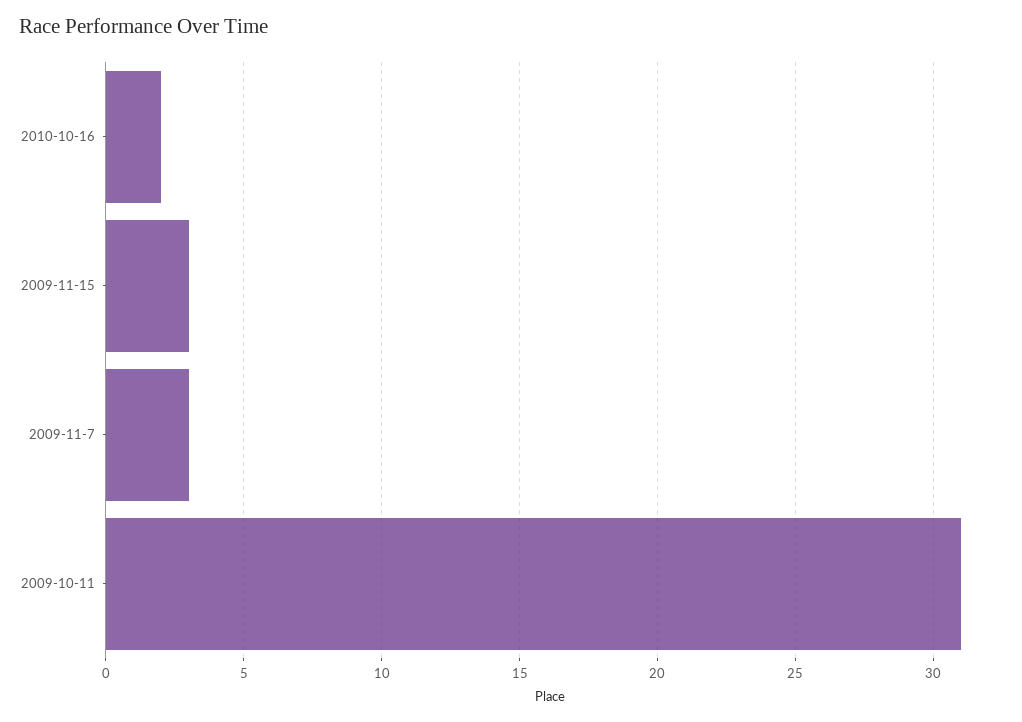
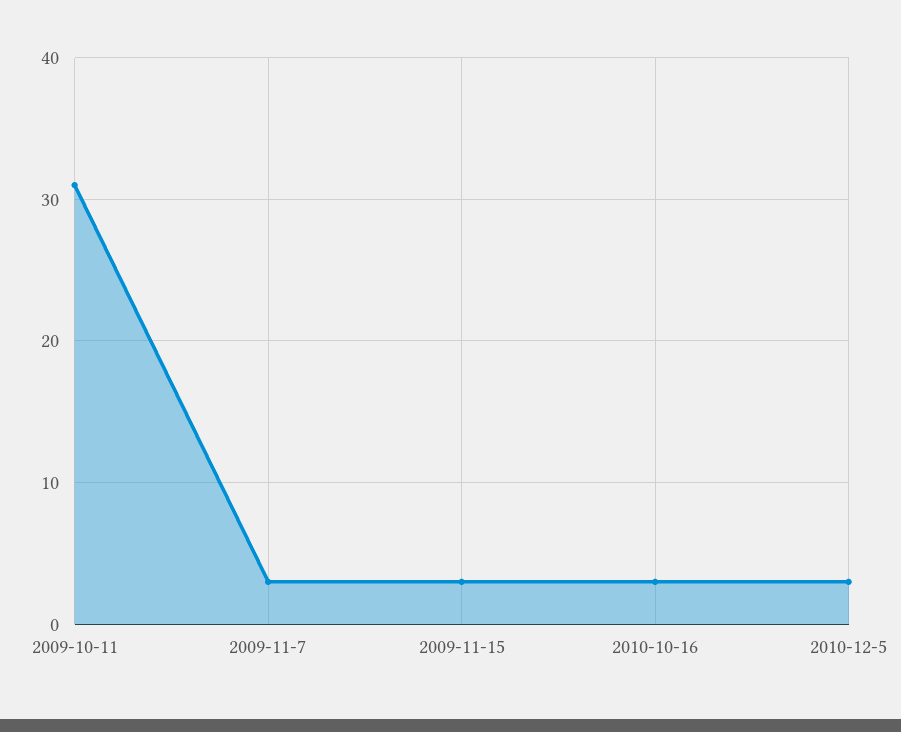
2010-10-16: 2 -> 3
2010-12-5: none -> 3

